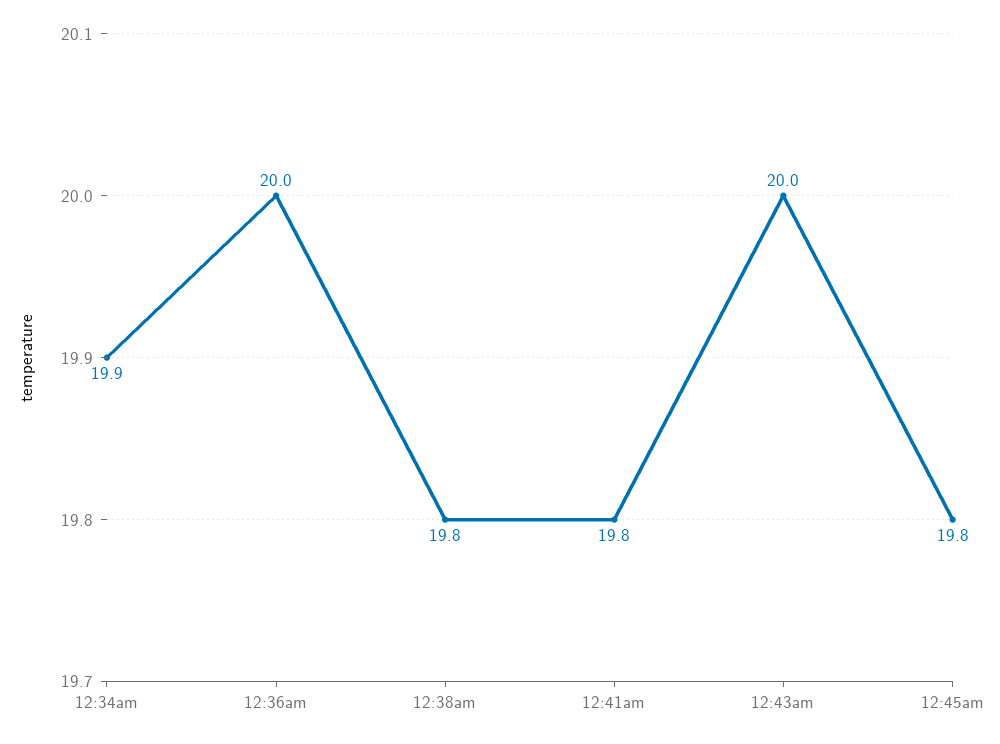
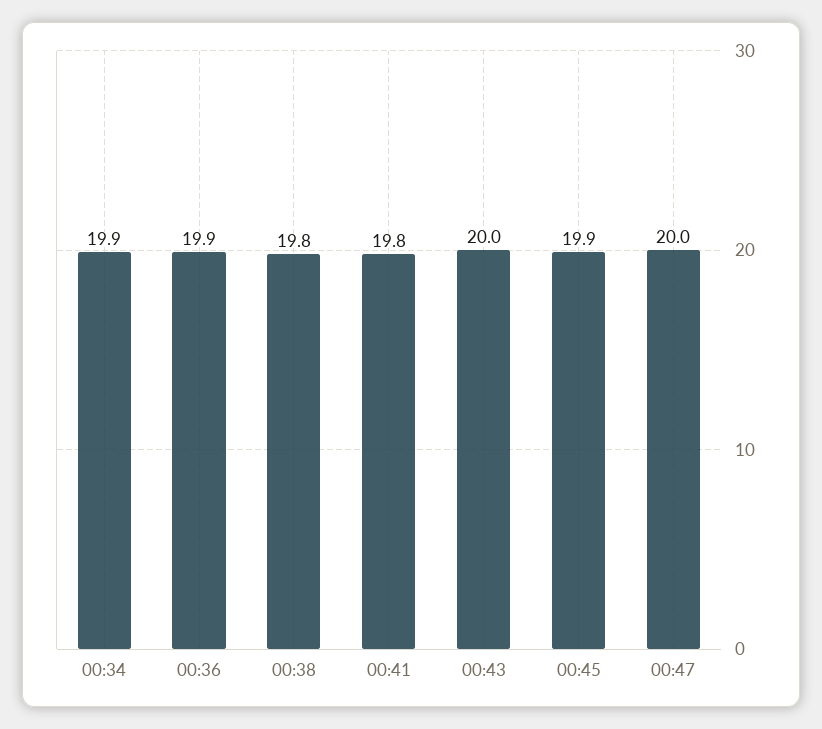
12:36am: 20 -> 19.9
12:45am: 19.8 -> 19.9
00:47: none -> 20

